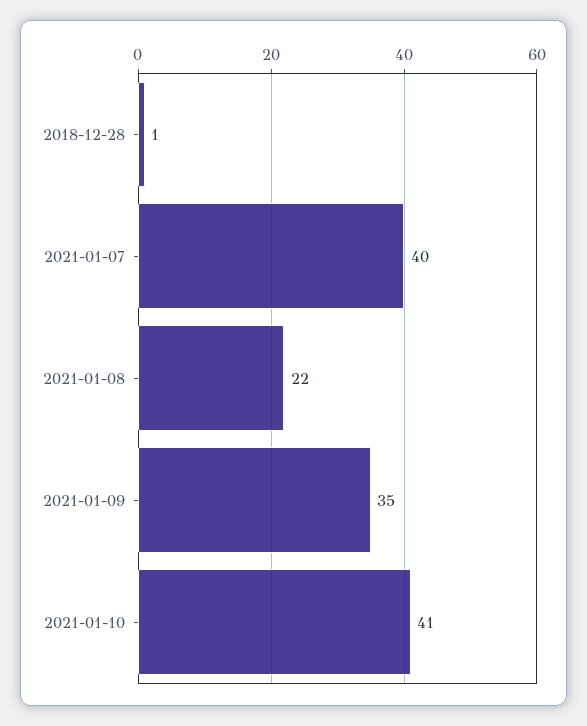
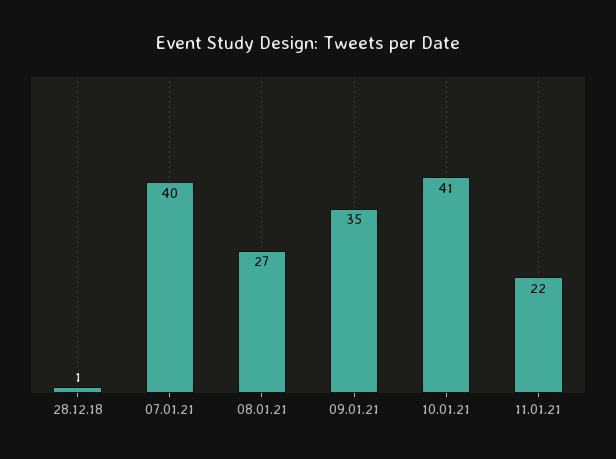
2021-01-08: 22 -> 27
11.01.21: none -> 22

